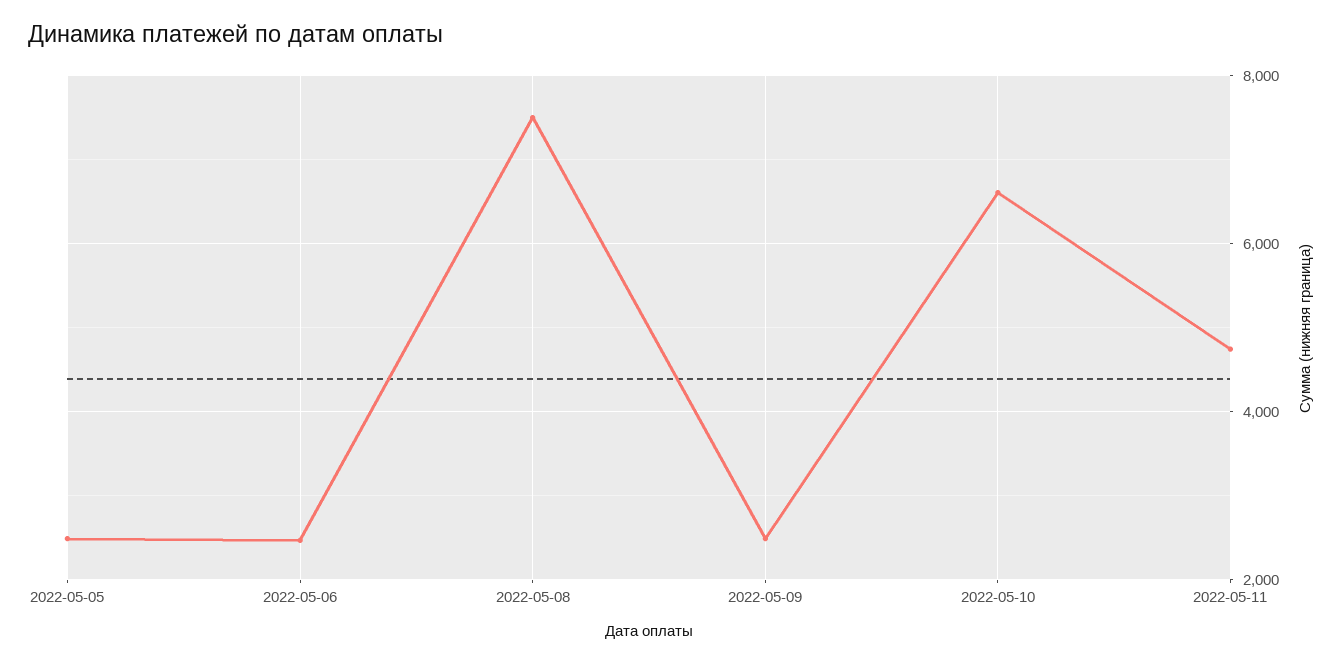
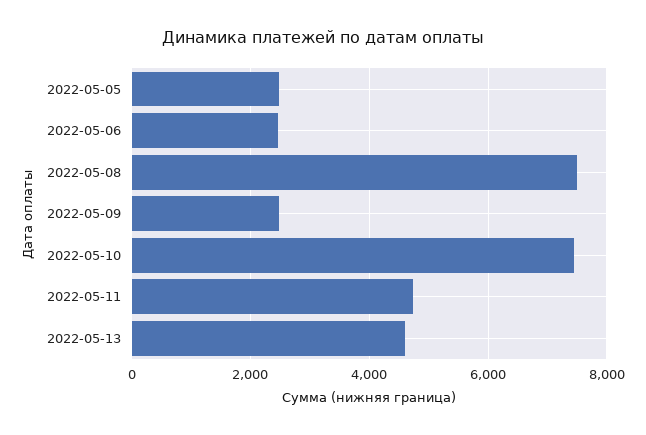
2022-05-10: 6600 -> 7400
2022-05-13: none -> 4600

